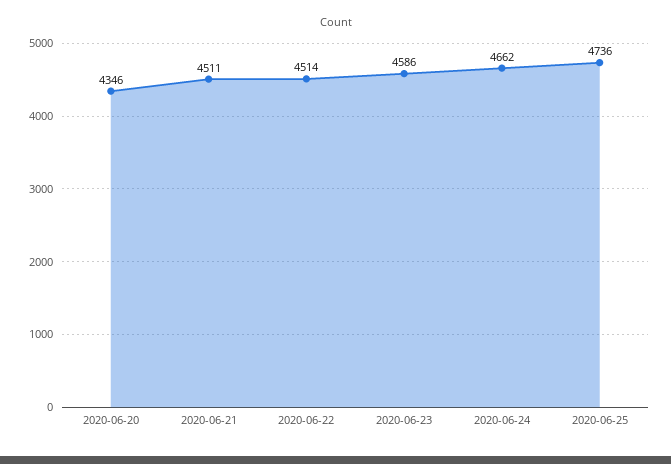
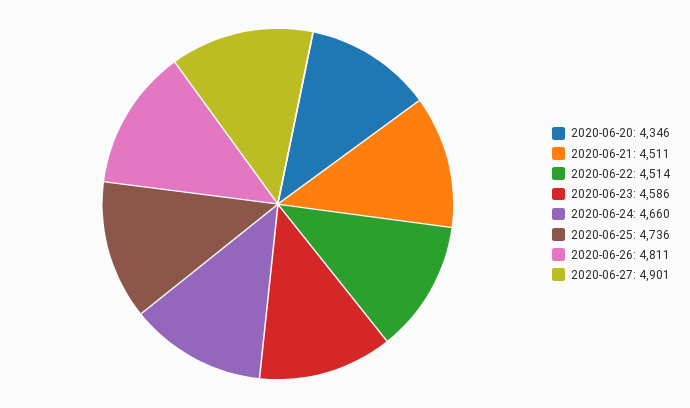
2020-06-24: 4662 -> 4660
2020-06-26: none -> 4811
2020-06-27: none -> 4901

